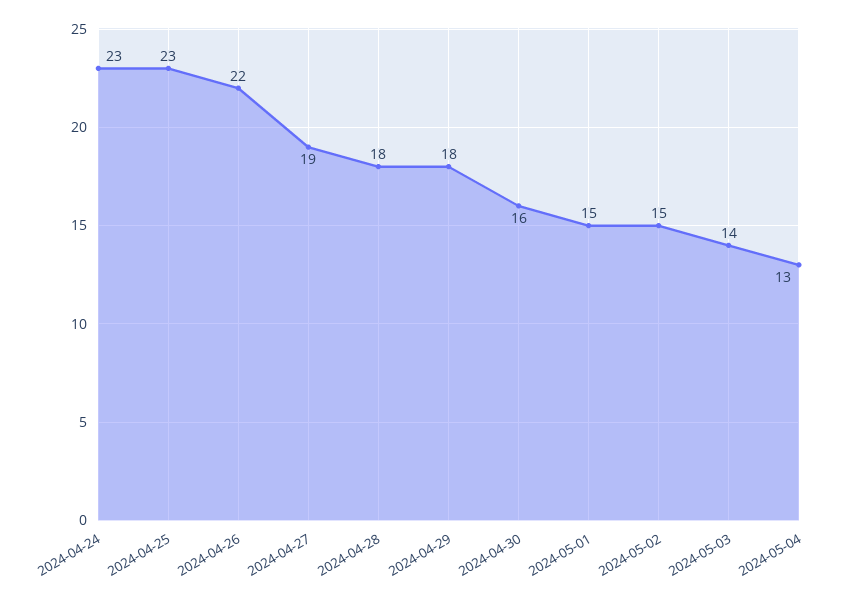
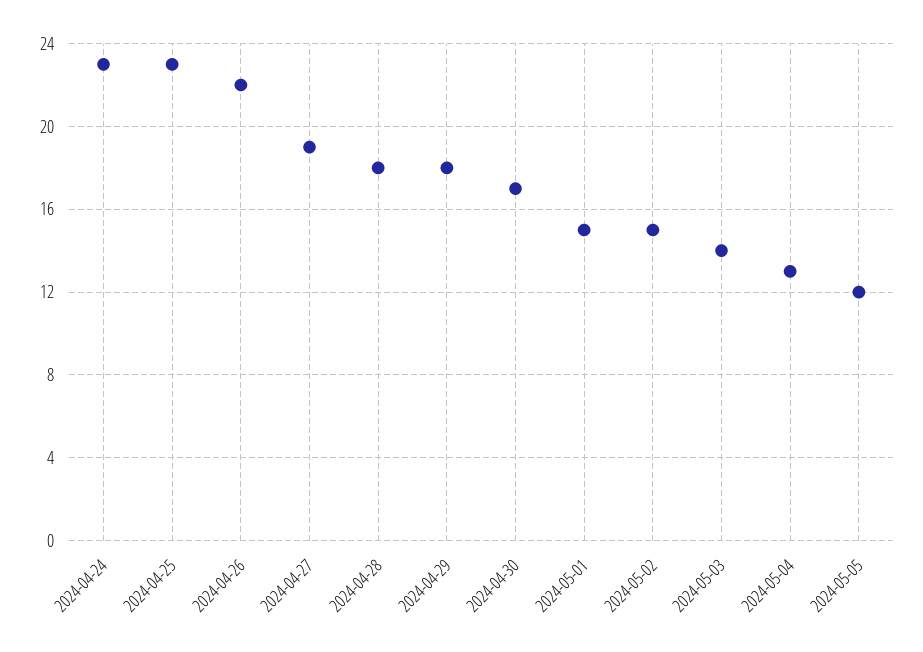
2024-04-30: 16 -> 17
2024-05-05: none -> 12

